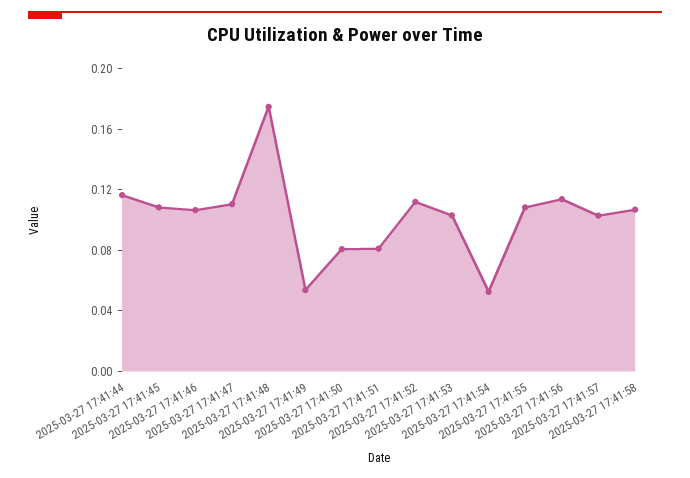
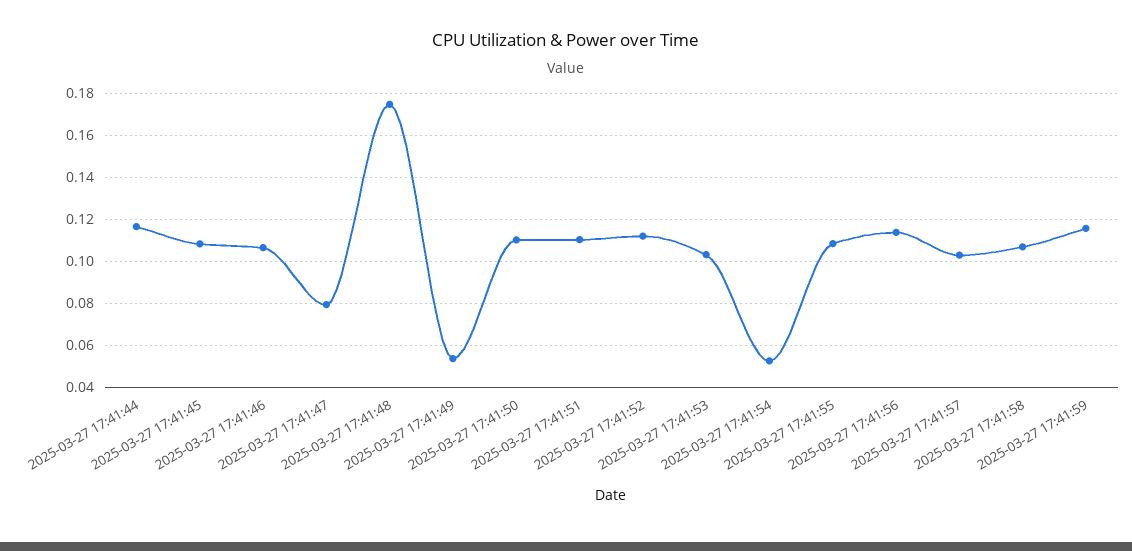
2025-03-27 17:41:47: 0.11 -> 0.08
2025-03-27 17:41:50: 0.08 -> 0.11
2025-03-27 17:41:51: 0.08 -> 0.11
2025-03-27 17:41:59: none -> 0.115

